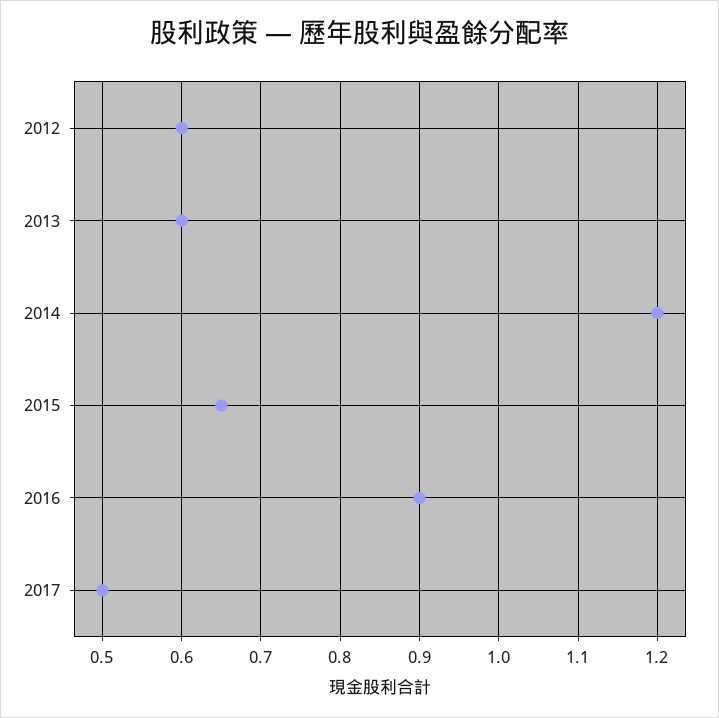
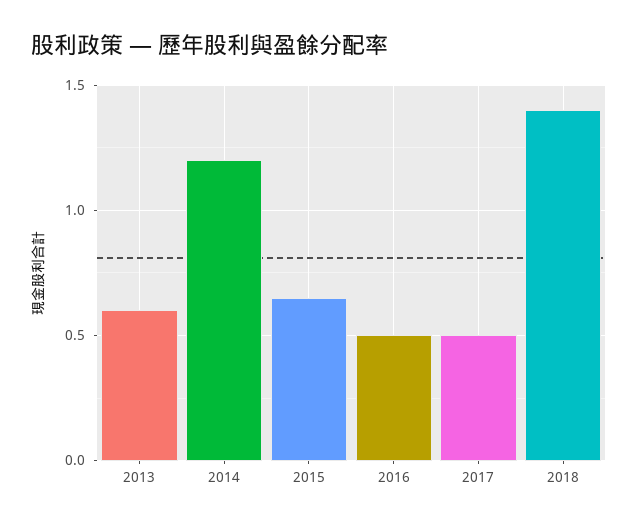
2012: 0.6 -> none
2016: 0.9 -> 0.5
2018: none -> 1.4

